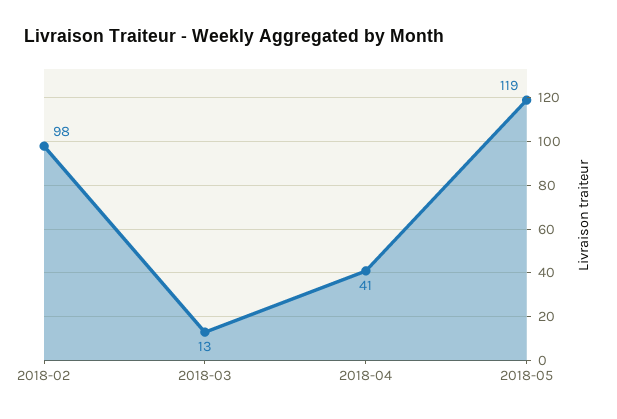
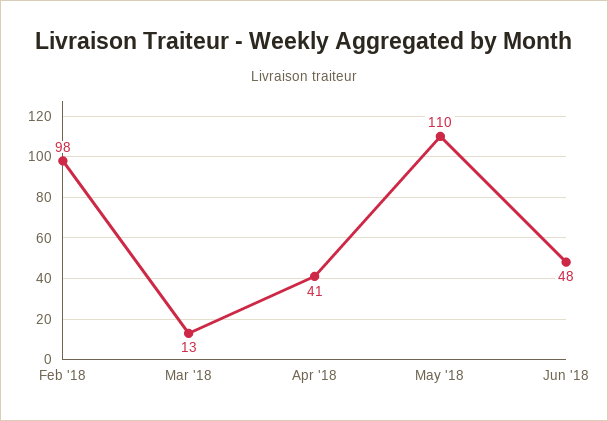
2018-05: 119 -> 110
Jun '18: none -> 48

